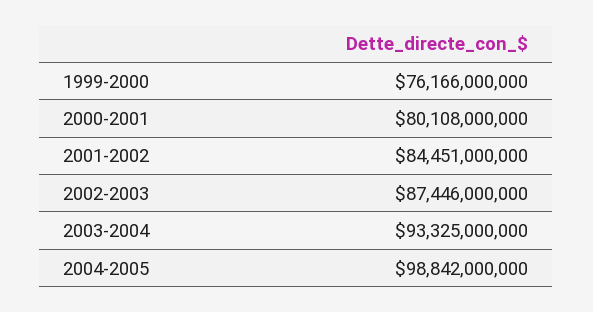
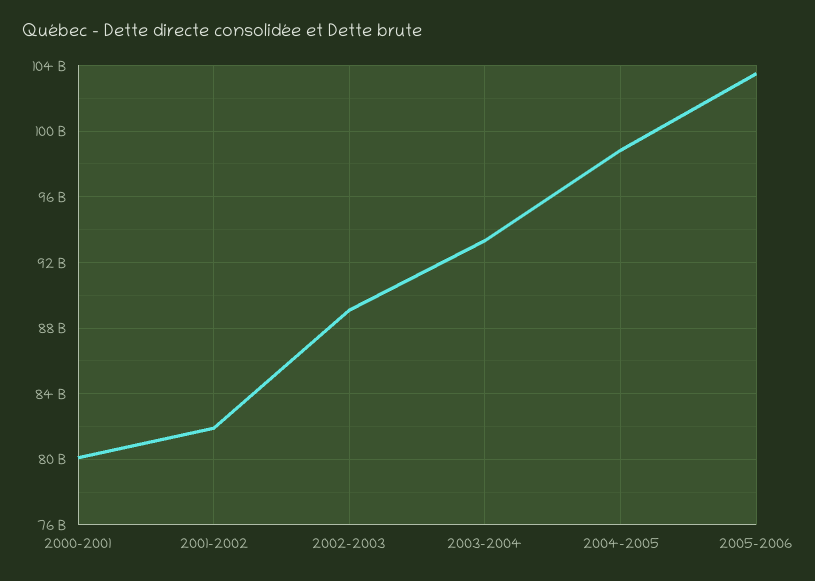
1999-2000: 76166000000 -> none
2001-2002: 84451000000 -> 82000000000
2002-2003: 87446000000 -> 89000000000
2005-2006: none -> 103500000000

